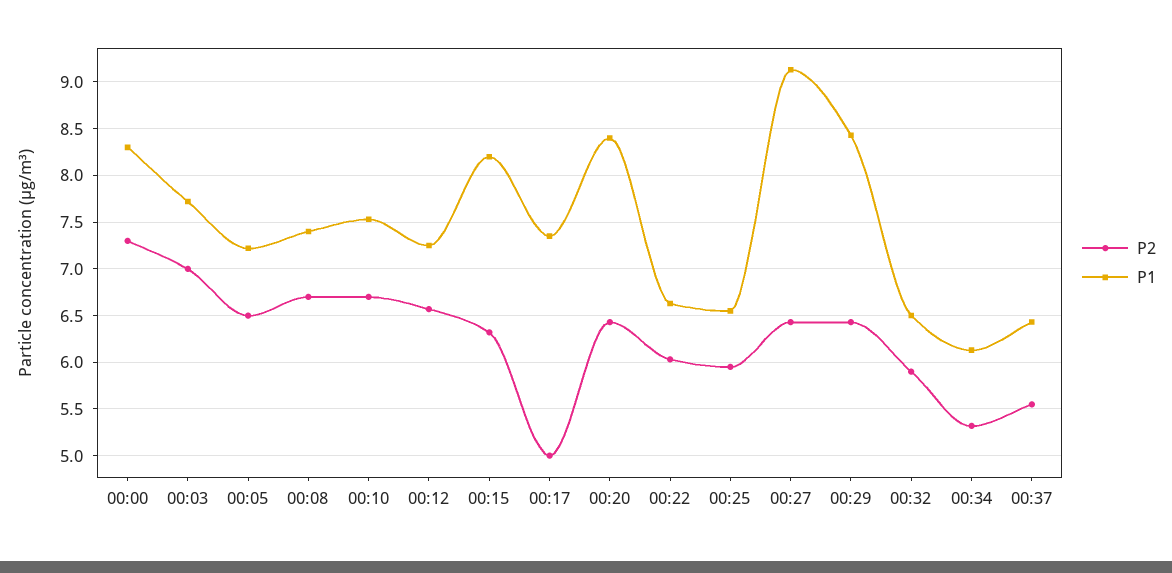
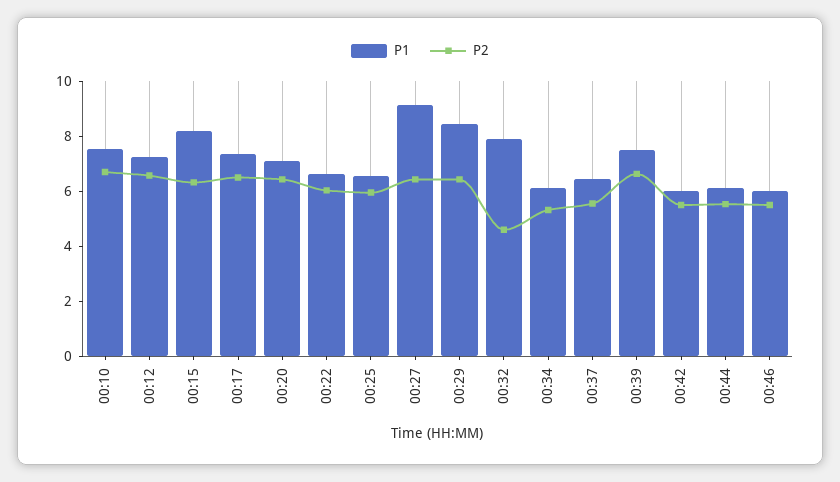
P2, 00:00: 7.3 -> none
P1, 00:00: 8.3 -> none
P2, 00:03: 7 -> none
P1, 00:03: 7.7 -> none
P2, 00:05: 6.5 -> none
P1, 00:05: 7.2 -> none
P2, 00:08: 6.7 -> none
P1, 00:08: 7.4 -> none
P2, 00:17: 5 -> 6.5
P1, 00:20: 8.4 -> 7
P2, 00:32: 5.9 -> 4.5
P1, 00:32: 6.5 -> 8
P1, 00:39: none -> 7.5
P2, 00:39: none -> 6.5
P1, 00:42: none -> 6
P2, 00:42: none -> 5.5
P1, 00:44: none -> 6
P2, 00:44: none -> 5.5
P1, 00:46: none -> 6
P2, 00:46: none -> 5.5

